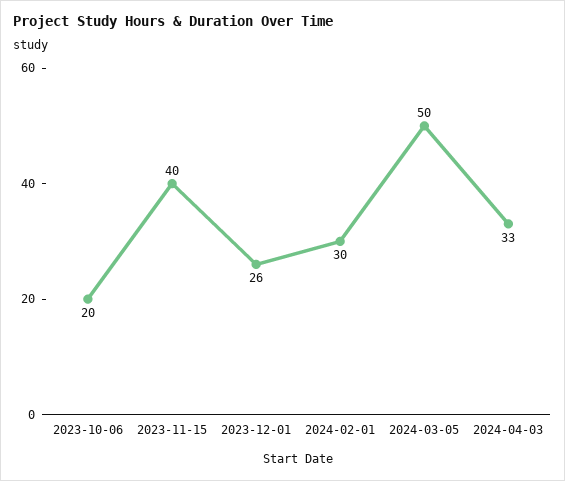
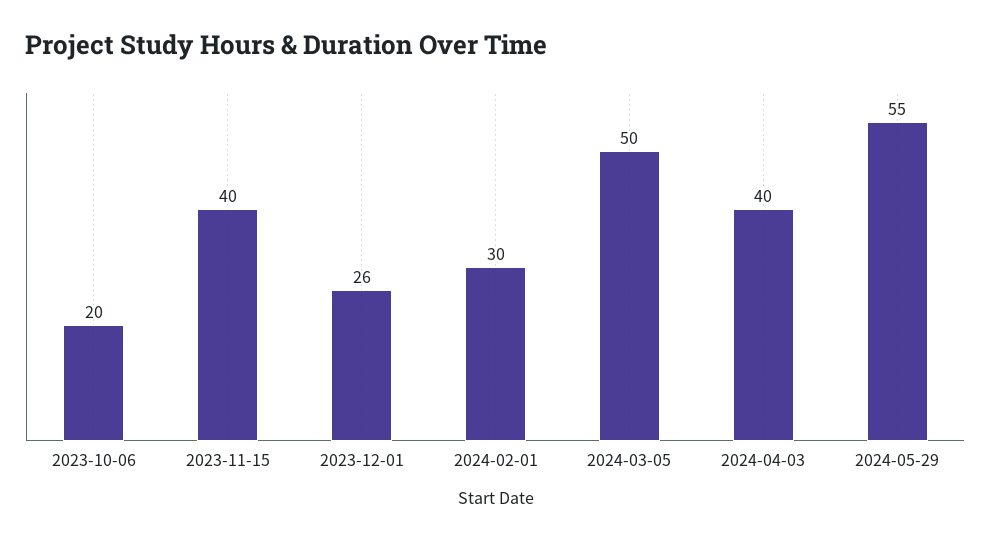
2024-04-03: 33 -> 40
2024-05-29: none -> 55

